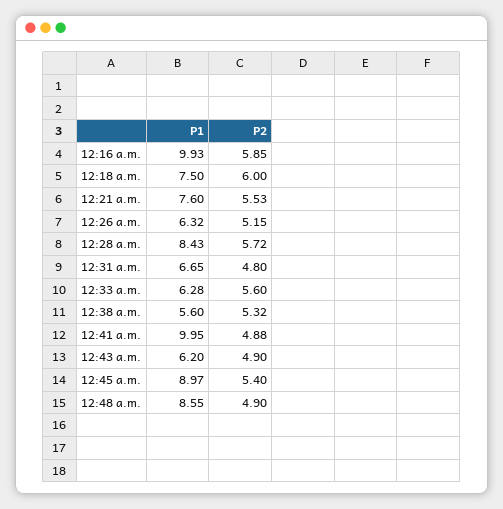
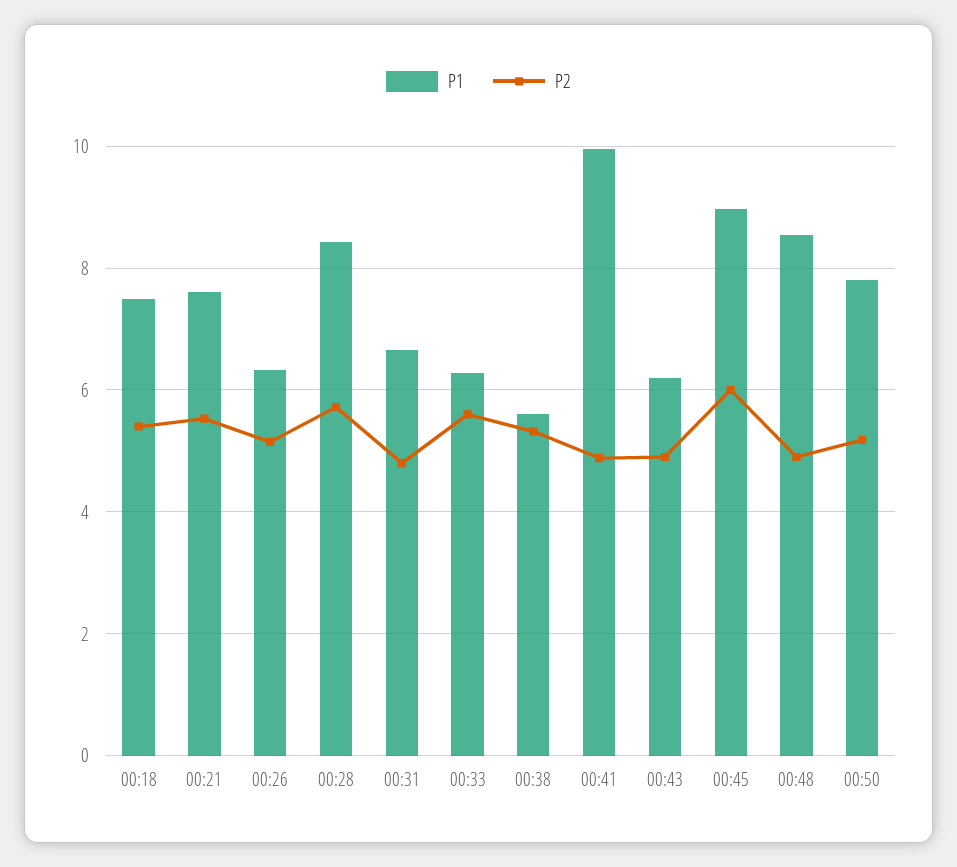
P1, 12:16 a.m.: 9.93 -> none
P2, 12:16 a.m.: 5.85 -> none
P2, 12:18 a.m.: 6 -> 5.4
P2, 12:45 a.m.: 5.4 -> 6
P1, 00:50: none -> 7.8
P2, 00:50: none -> 5.2

